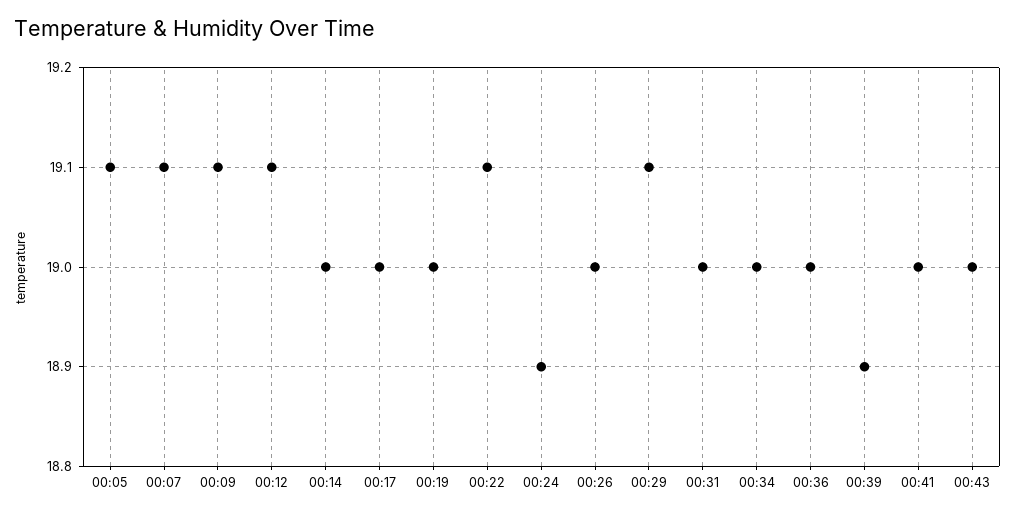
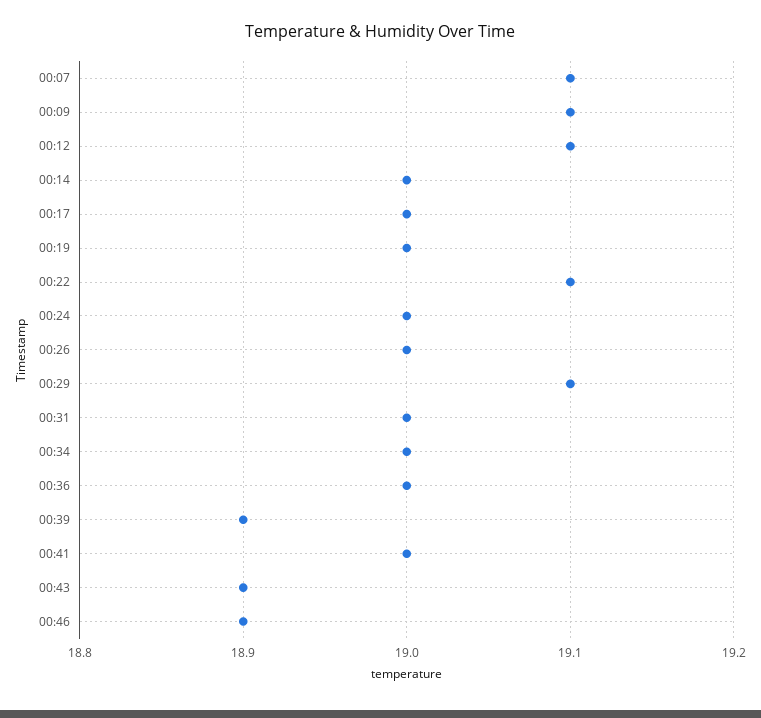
00:05: 19.1 -> none
00:24: 18.9 -> 19
00:43: 19 -> 18.9
00:46: none -> 18.9

